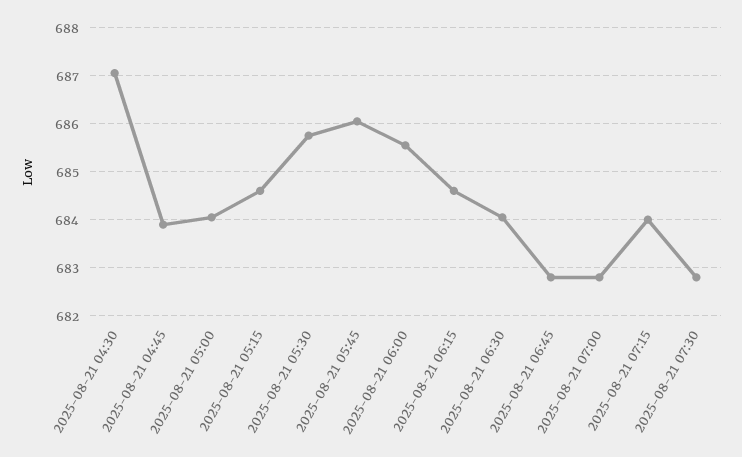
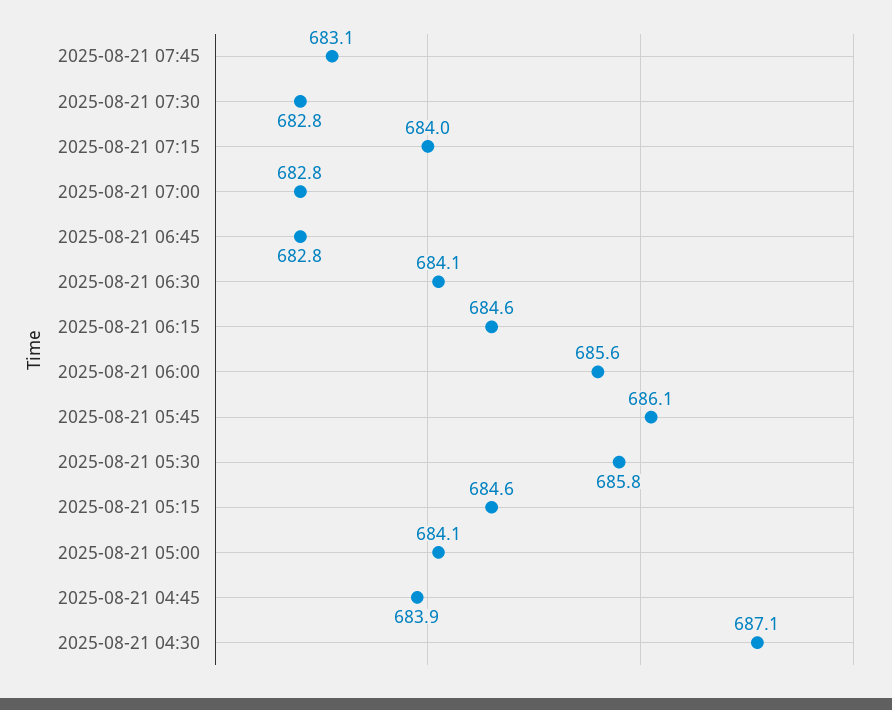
2025-08-21 07:45: none -> 683.1

